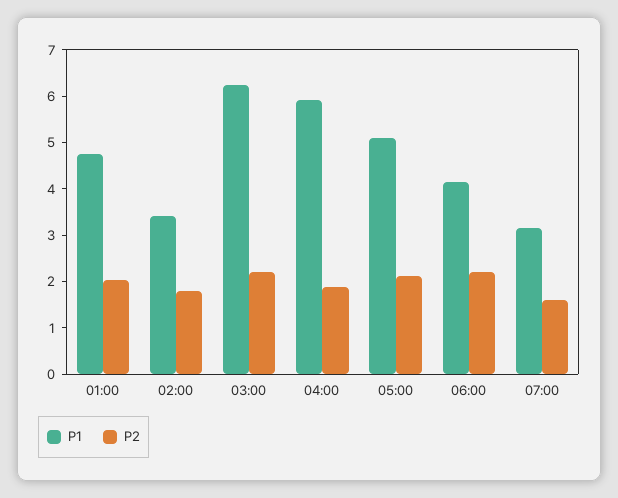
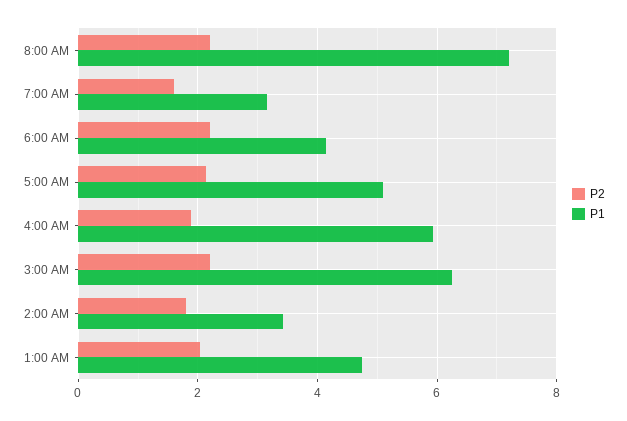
P2, 8:00 AM: none -> 2.2
P1, 8:00 AM: none -> 7.2

